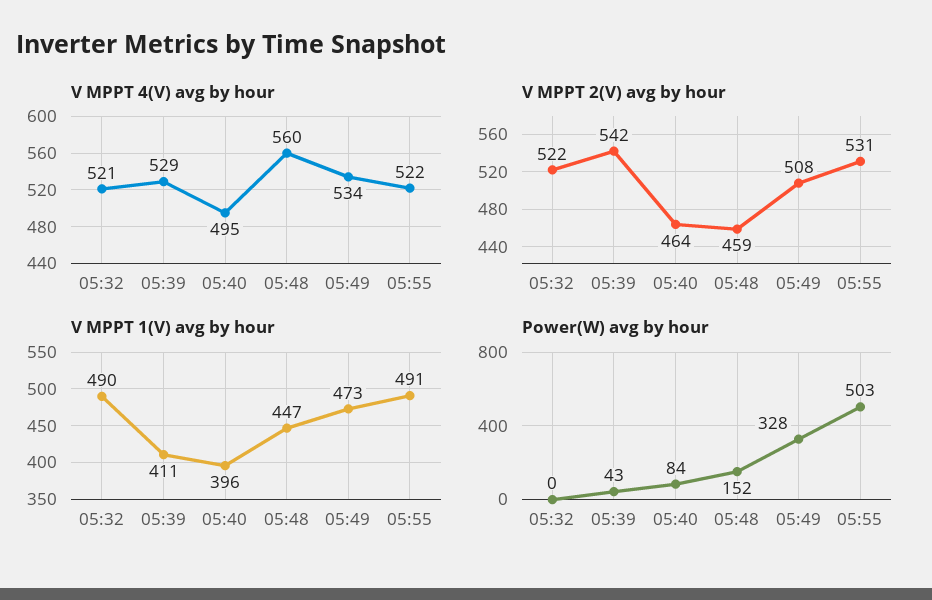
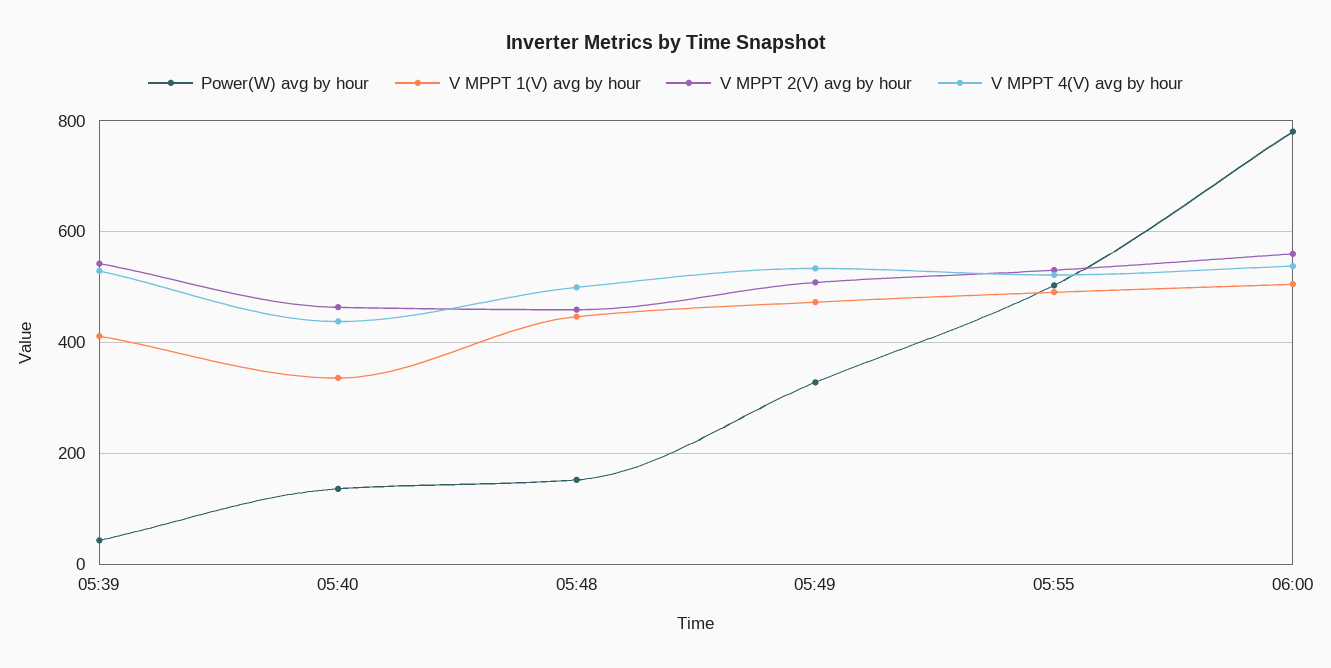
V MPPT 4(V) avg by hour, 05:32: 521 -> none
V MPPT 4(V) avg by hour, 05:40: 495 -> 440
V MPPT 4(V) avg by hour, 05:48: 560 -> 500
V MPPT 2(V) avg by hour, 05:32: 522 -> none
V MPPT 1(V) avg by hour, 05:32: 490 -> none
V MPPT 1(V) avg by hour, 05:40: 396 -> 340
Power(W) avg by hour, 05:32: 0 -> none
Power(W) avg by hour, 05:40: 84 -> 140
Power(W) avg by hour, 06:00: none -> 780
V MPPT 1(V) avg by hour, 06:00: none -> 500
V MPPT 2(V) avg by hour, 06:00: none -> 560
V MPPT 4(V) avg by hour, 06:00: none -> 540

